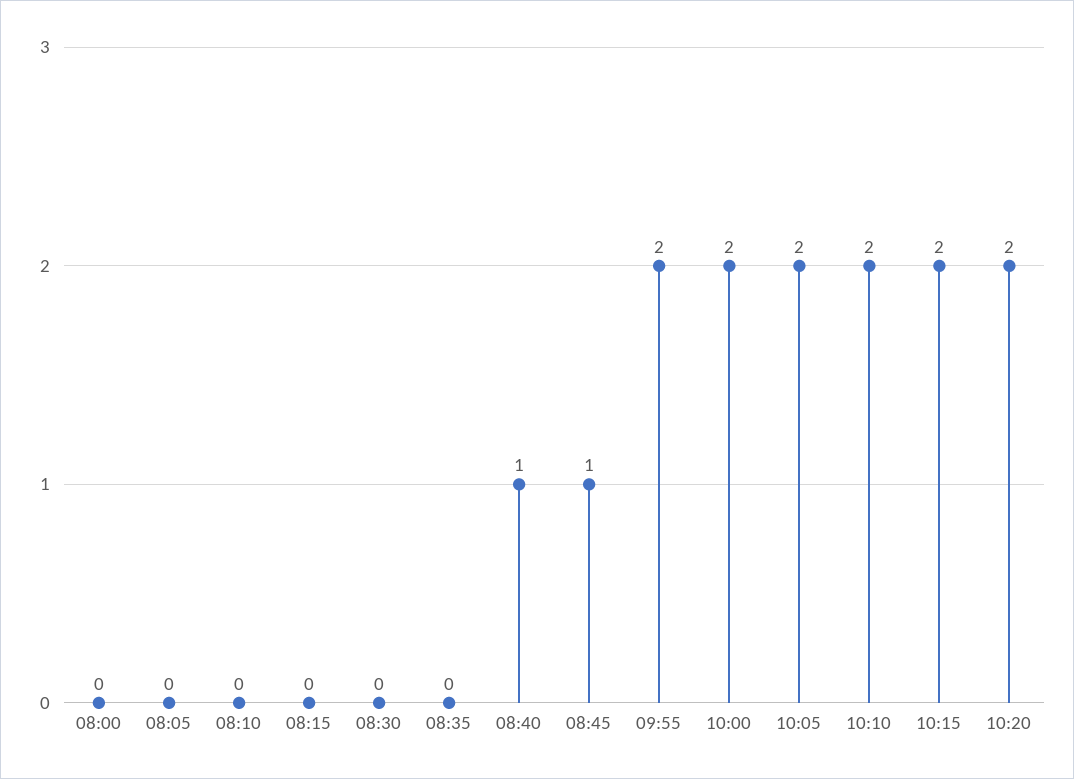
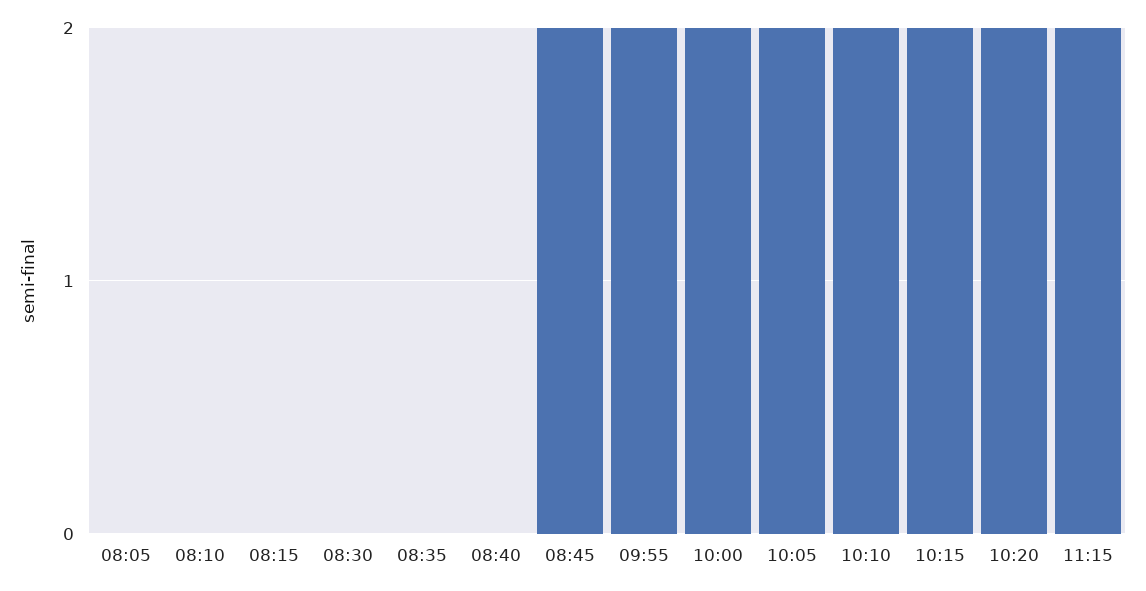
08:00: 0 -> none
08:40: 1 -> 0
08:45: 1 -> 2
11:15: none -> 2

